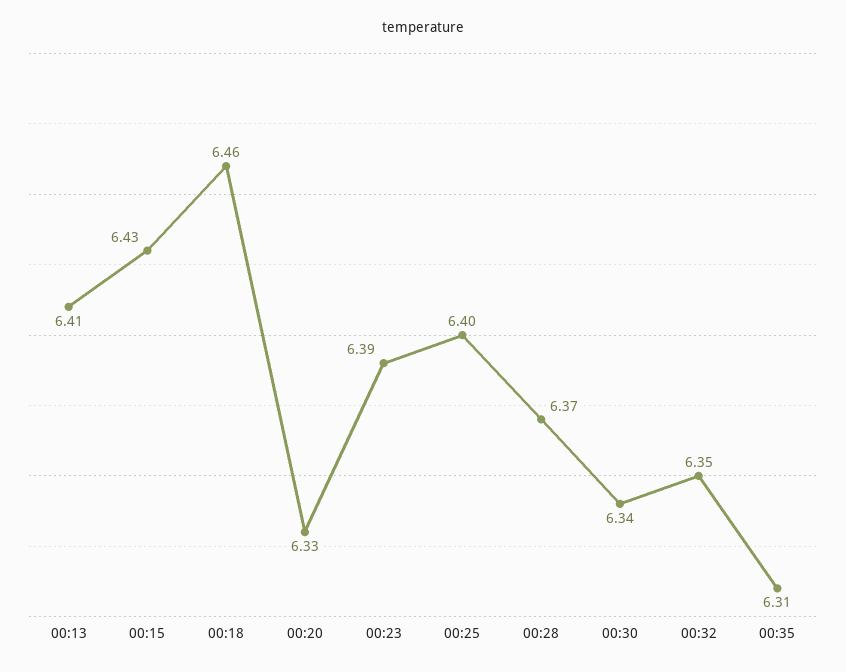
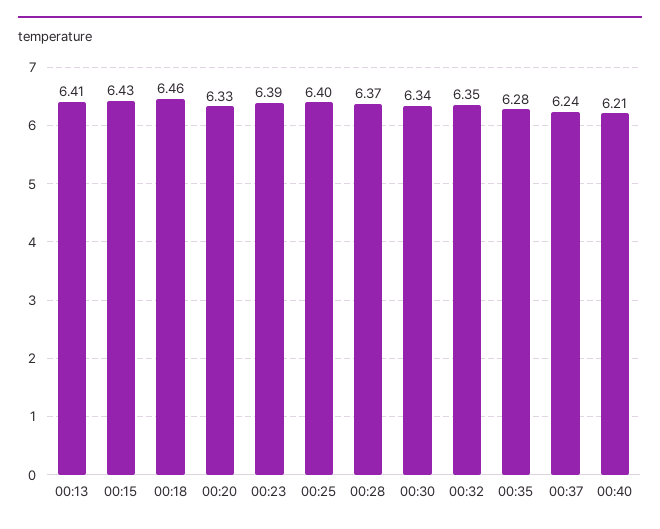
00:35: 6.31 -> 6.28
00:37: none -> 6.24
00:40: none -> 6.21

